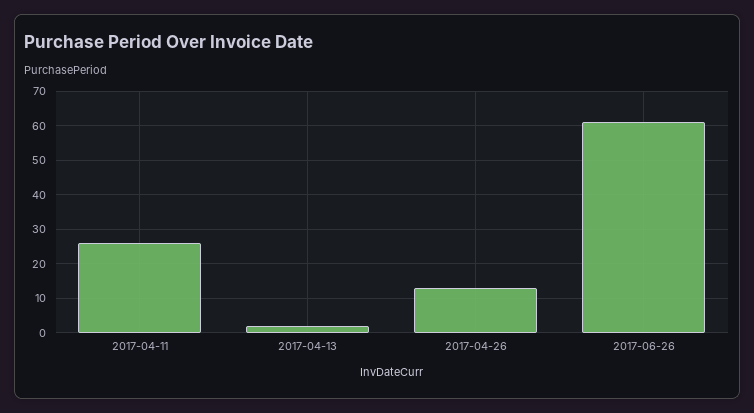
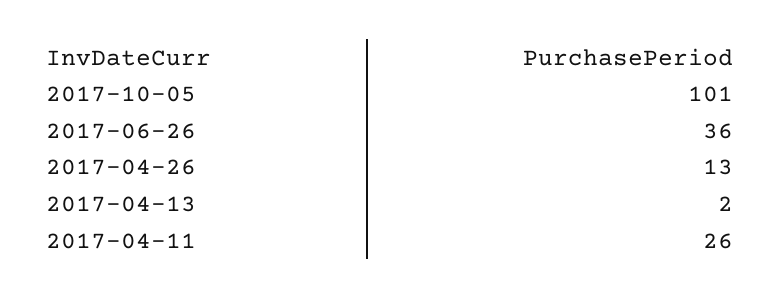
2017-06-26: 60 -> 36
2017-10-05: none -> 101

